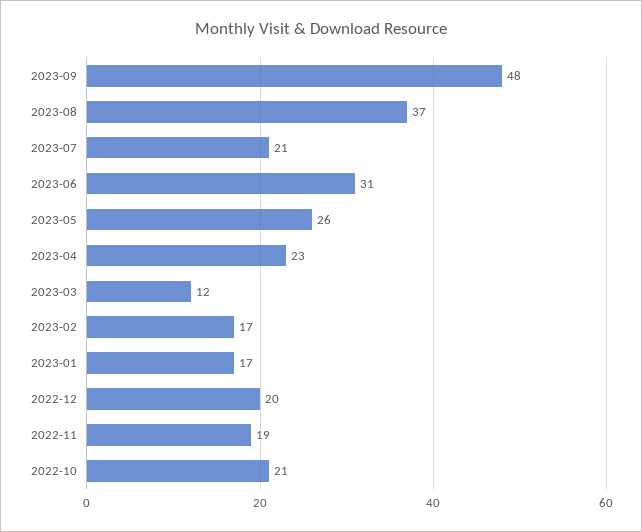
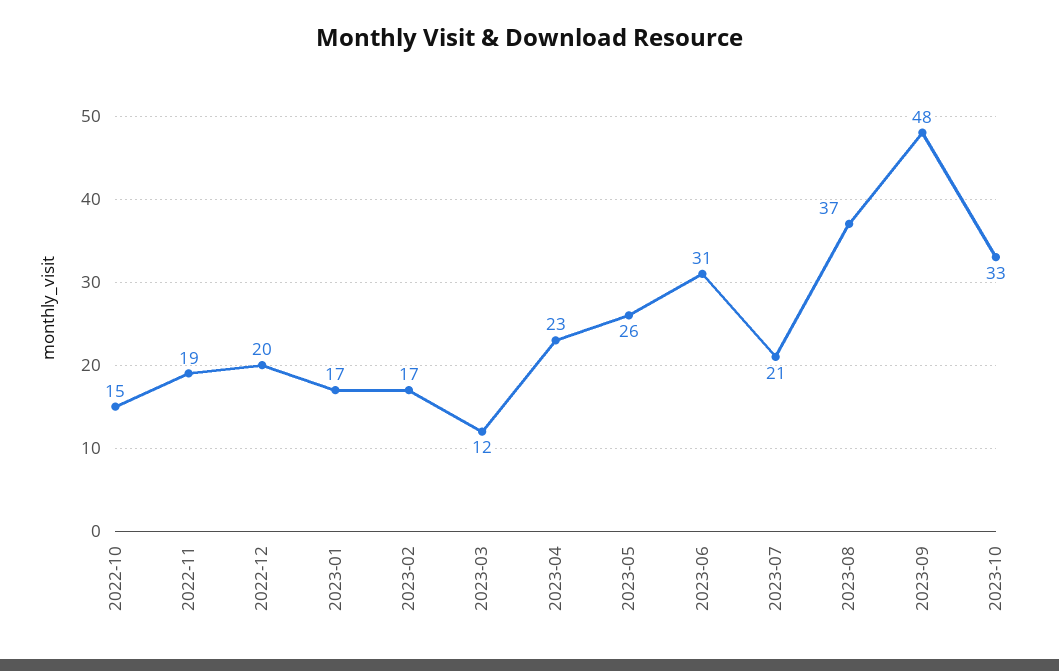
2022-10: 21 -> 15
2023-10: none -> 33

